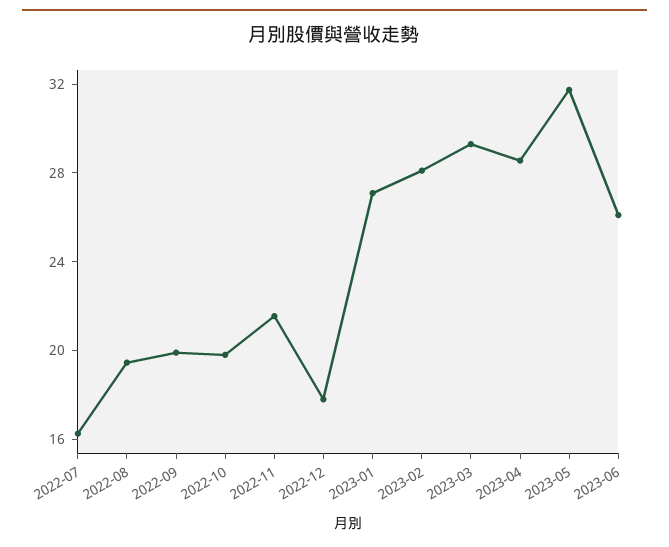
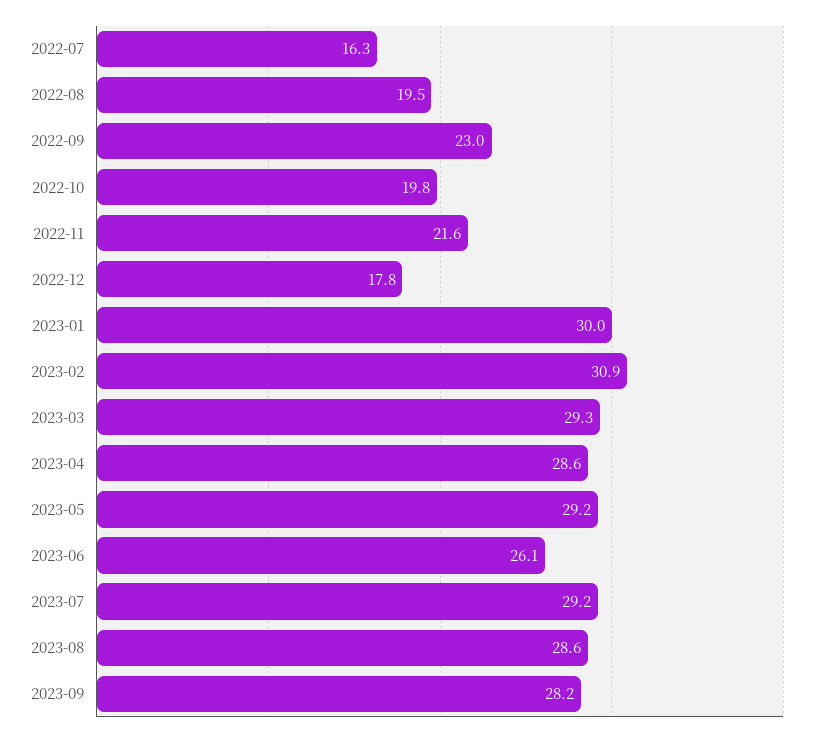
2022-09: 20 -> 23
2023-01: 27 -> 30
2023-02: 28 -> 30.9
2023-05: 32 -> 29.2
2023-07: none -> 29.2
2023-08: none -> 28.6
2023-09: none -> 28.2

